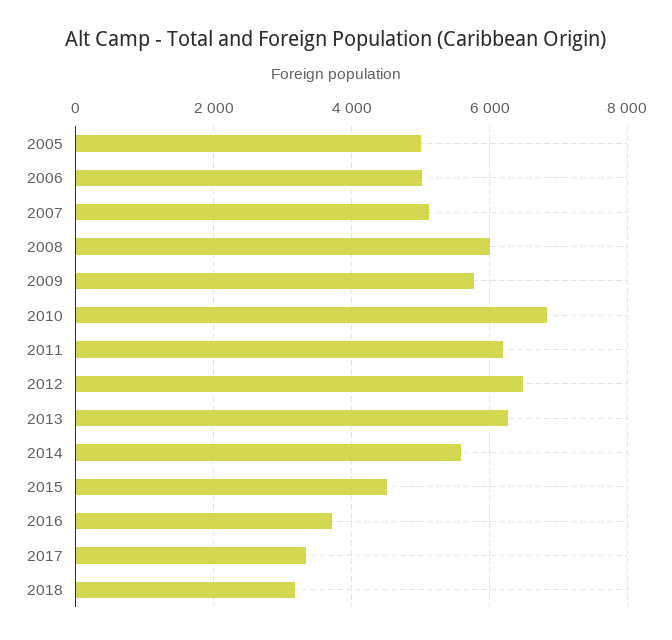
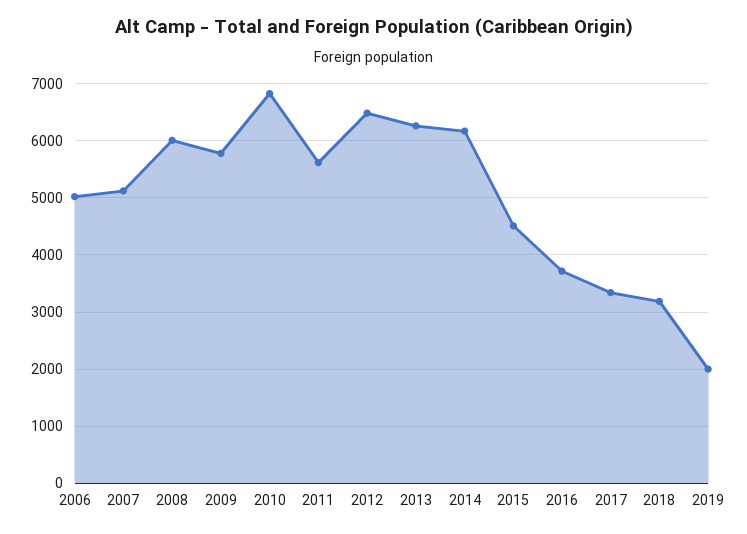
2005: 5000 -> none
2011: 6200 -> 5600
2014: 5600 -> 6200
2019: none -> 2000

